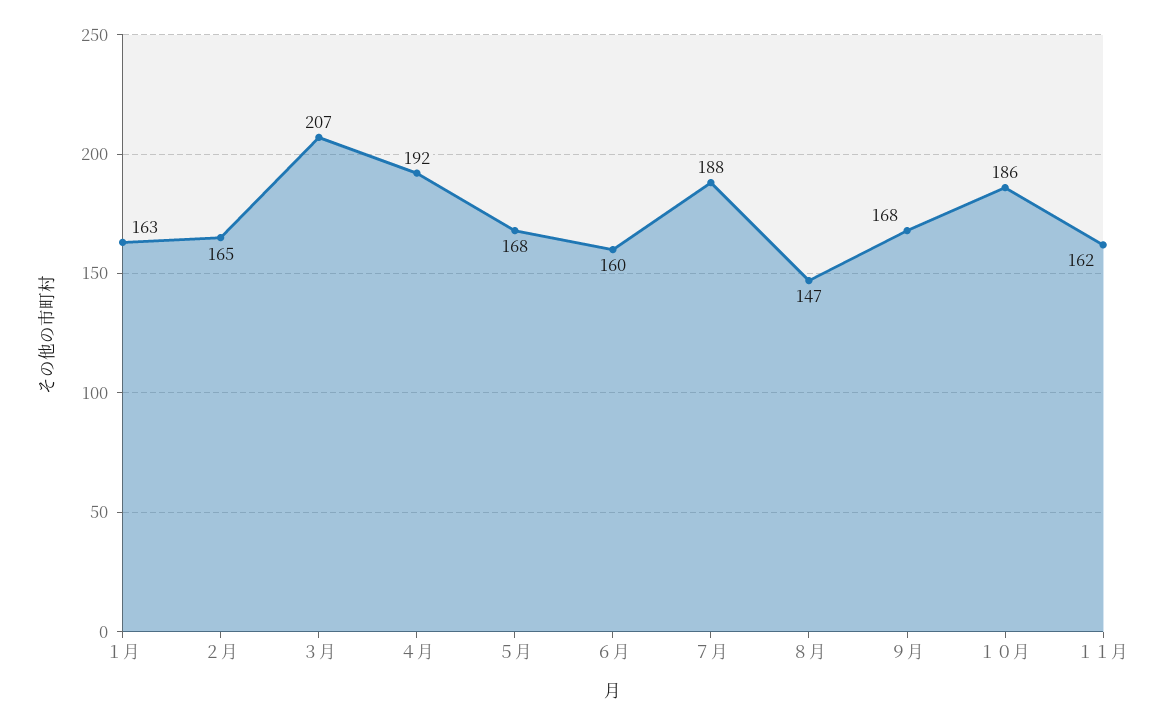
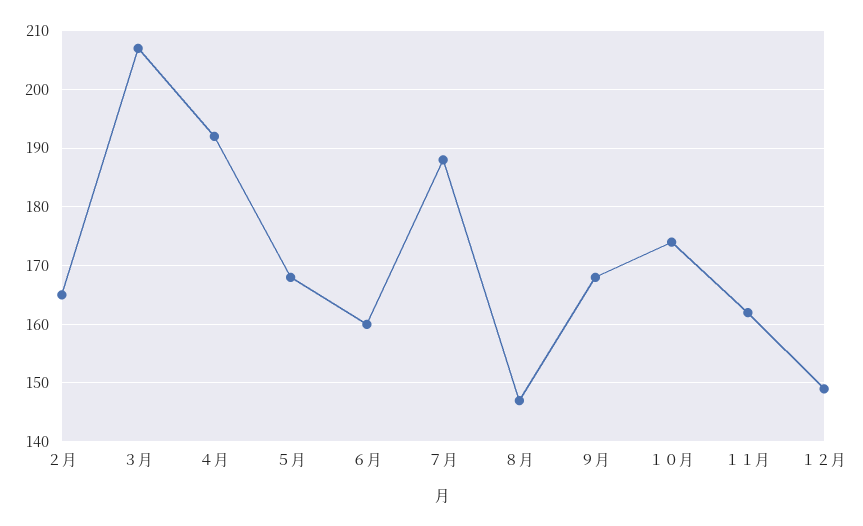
１月: 163 -> none
１０月: 186 -> 175
１２月: none -> 150

